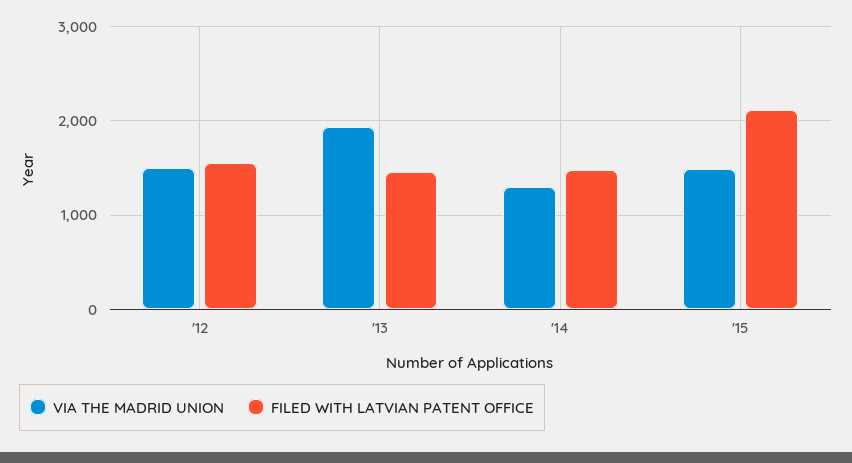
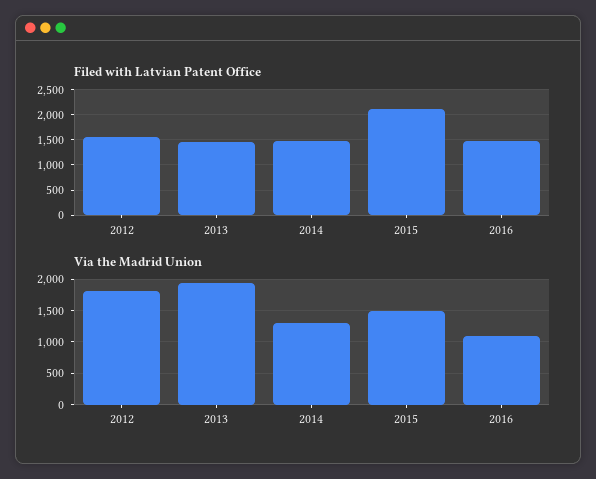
VIA THE MADRID UNION, '12: 1500 -> 1800
FILED WITH LATVIAN PATENT OFFICE, 2016: none -> 1500
VIA THE MADRID UNION, 2016: none -> 1100

